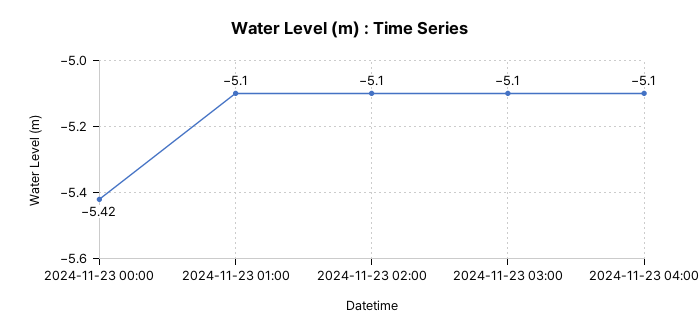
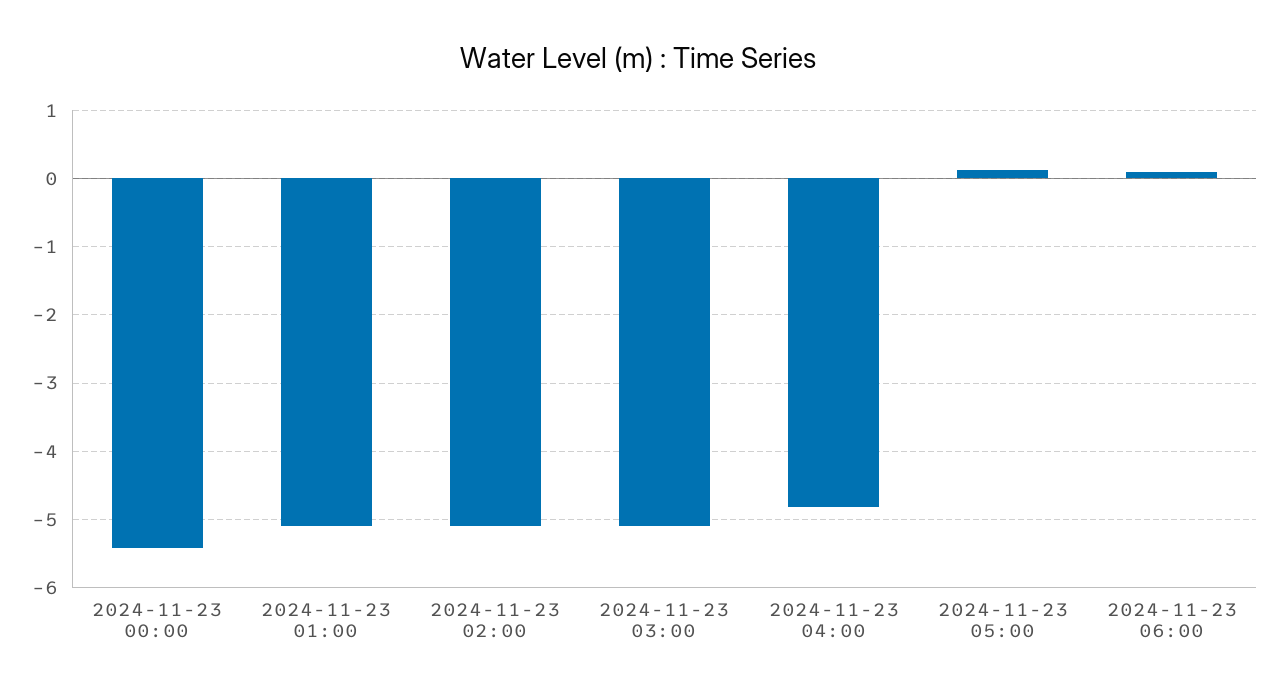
2024-11-23 04:00: -5.1 -> -4.8
2024-11-23 05:00: none -> 0.1
2024-11-23 06:00: none -> 0.1

